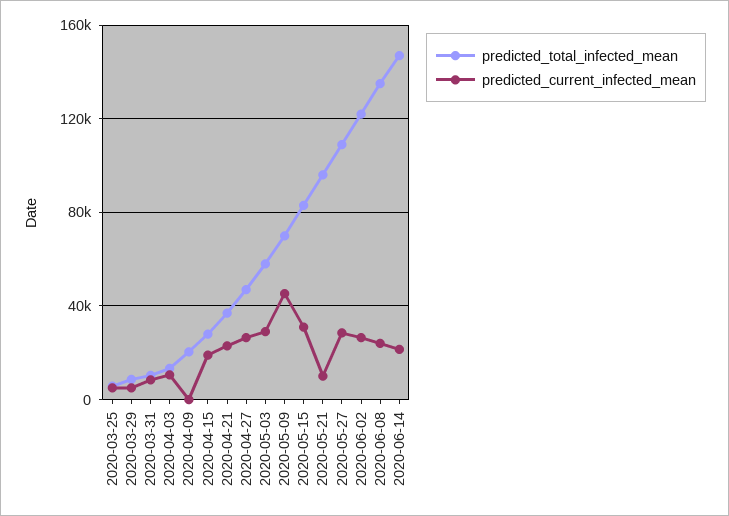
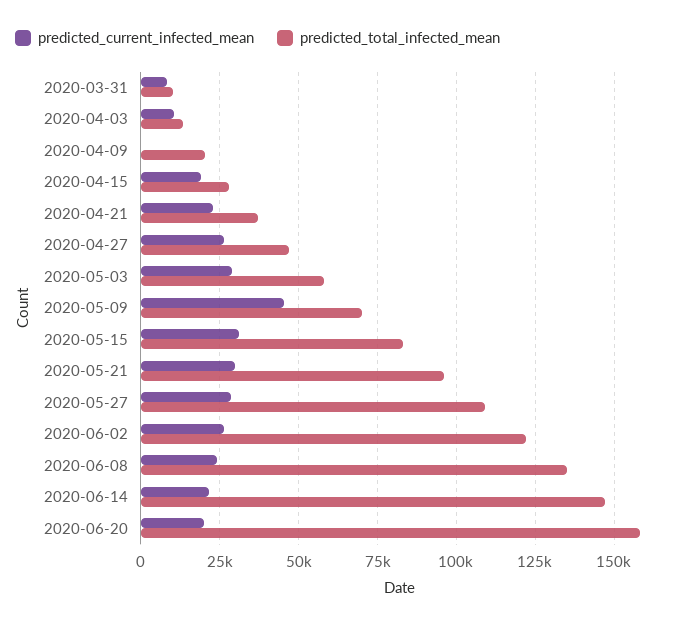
predicted_total_infected_mean, 2020-03-25: 5000 -> none
predicted_current_infected_mean, 2020-03-25: 5000 -> none
predicted_total_infected_mean, 2020-03-29: 10000 -> none
predicted_current_infected_mean, 2020-03-29: 5000 -> none
predicted_current_infected_mean, 2020-05-21: 10000 -> 30000
predicted_current_infected_mean, 2020-06-20: none -> 20000
predicted_total_infected_mean, 2020-06-20: none -> 157500

